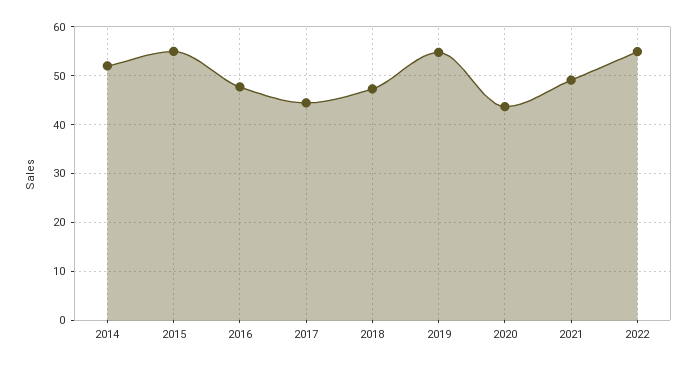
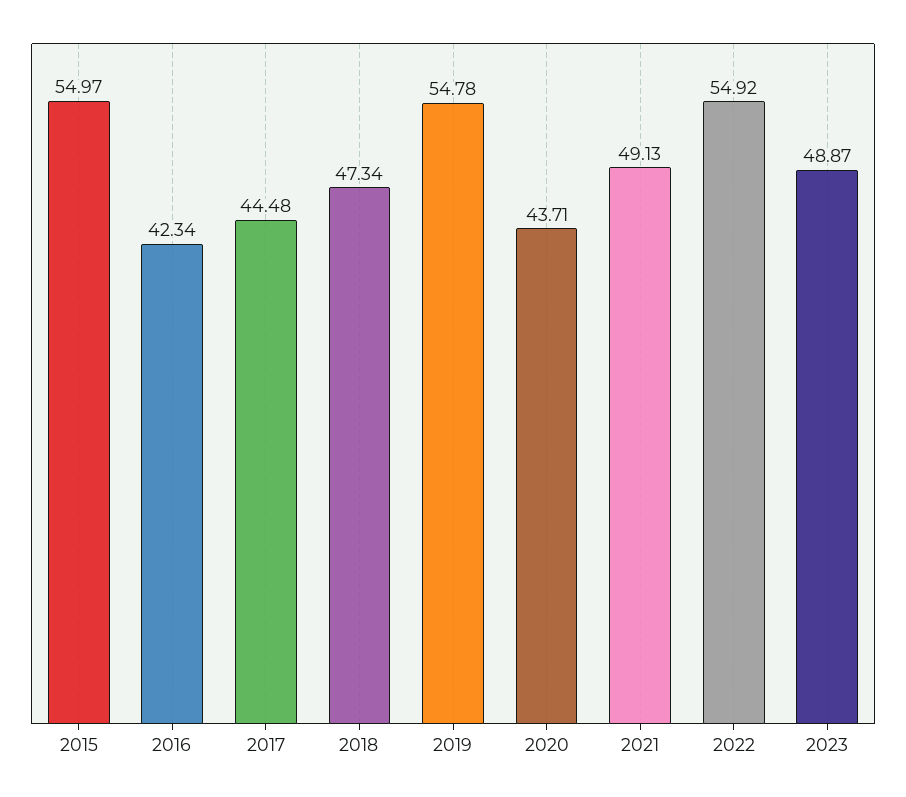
2014: 52 -> none
2016: 48 -> 42.34
2023: none -> 48.87

